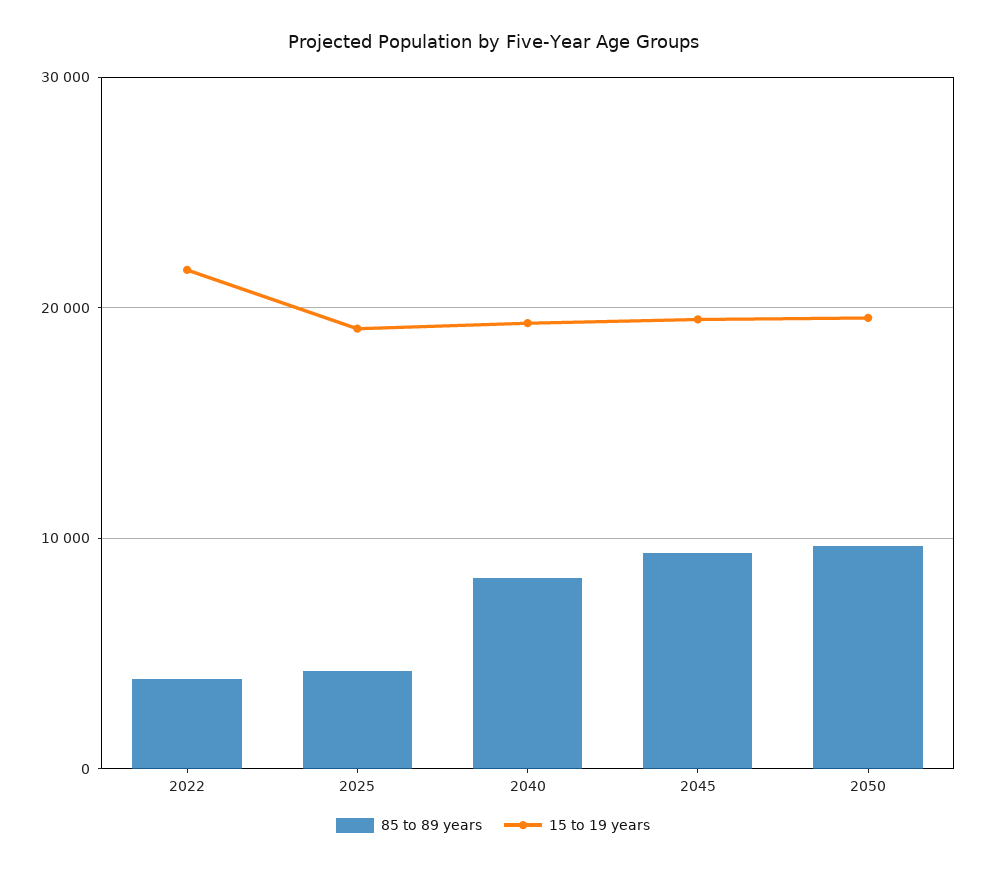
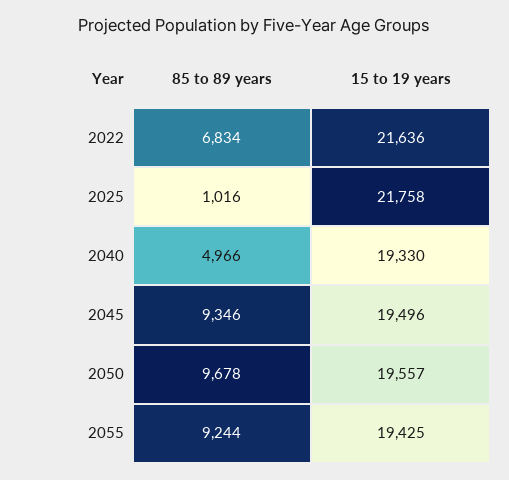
85 to 89 years, 2022: 4000 -> 6834
85 to 89 years, 2025: 4000 -> 1016
15 to 19 years, 2025: 19000 -> 21758
85 to 89 years, 2040: 8000 -> 4966
85 to 89 years, 2055: none -> 9244
15 to 19 years, 2055: none -> 19425

